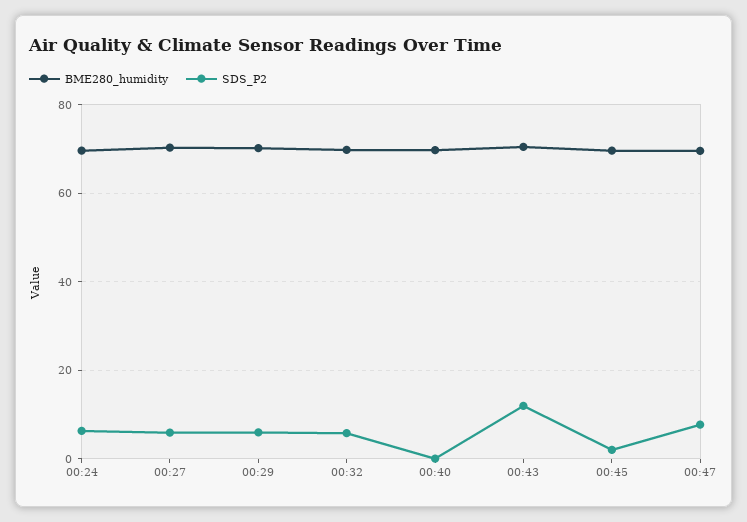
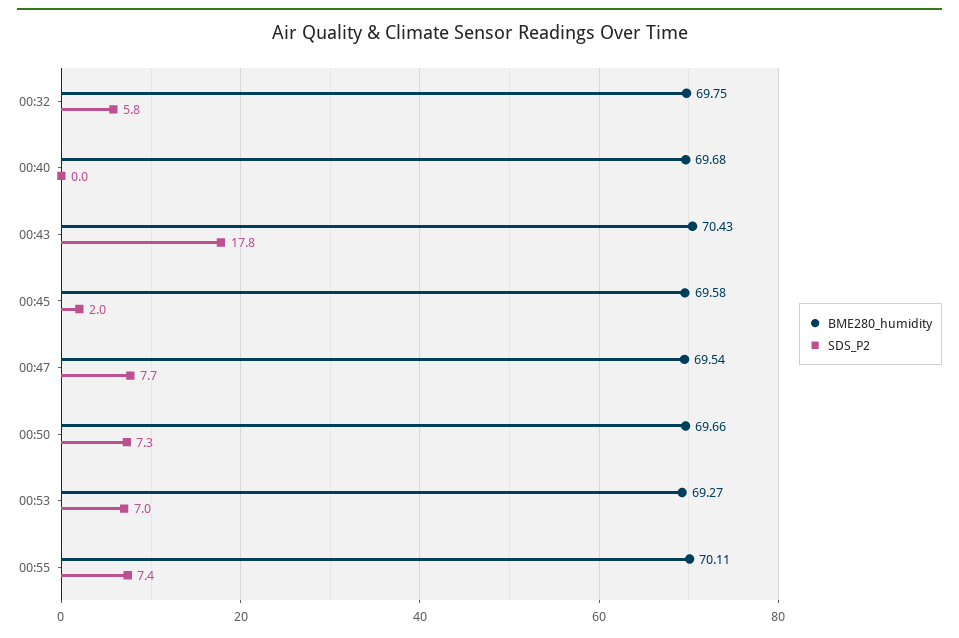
BME280_humidity, 00:24: 70 -> none
SDS_P2, 00:24: 6 -> none
BME280_humidity, 00:27: 70 -> none
SDS_P2, 00:27: 6 -> none
BME280_humidity, 00:29: 70 -> none
SDS_P2, 00:29: 6 -> none
SDS_P2, 00:43: 12 -> 17.8
BME280_humidity, 00:50: none -> 69.66
SDS_P2, 00:50: none -> 7.3
BME280_humidity, 00:53: none -> 69.27
SDS_P2, 00:53: none -> 7
BME280_humidity, 00:55: none -> 70.11
SDS_P2, 00:55: none -> 7.4

